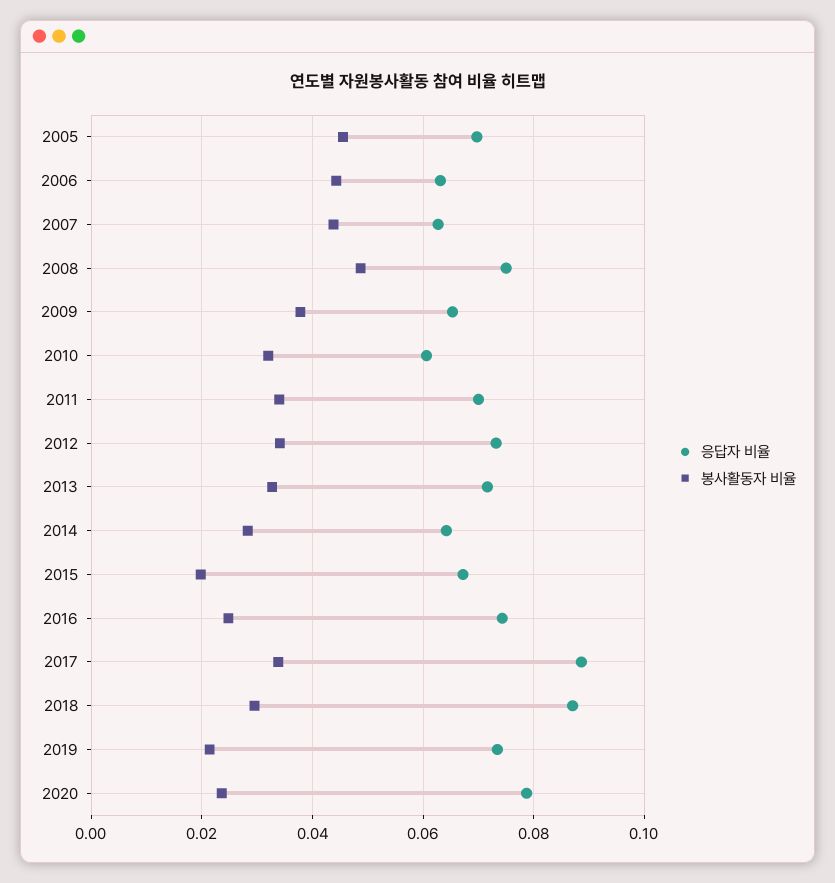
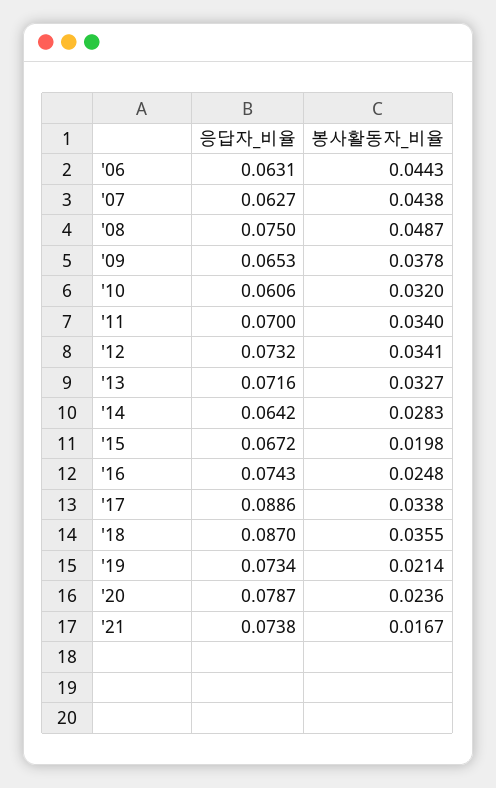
응답자 비율, 2005: 0.07 -> none
봉사활동자 비율, 2005: 0.046 -> none
봉사활동자 비율, 2018: 0.03 -> 0.0355
응답자 비율, '21: none -> 0.0738
봉사활동자 비율, '21: none -> 0.0167

